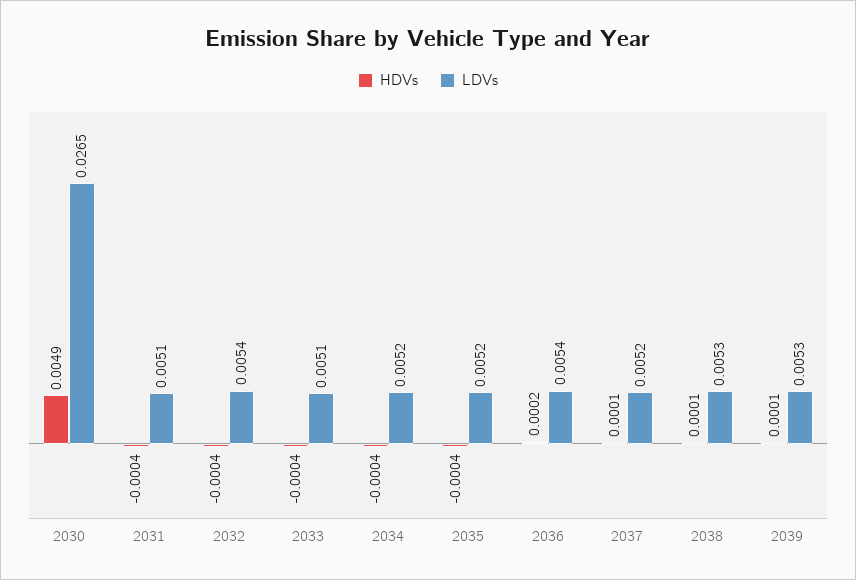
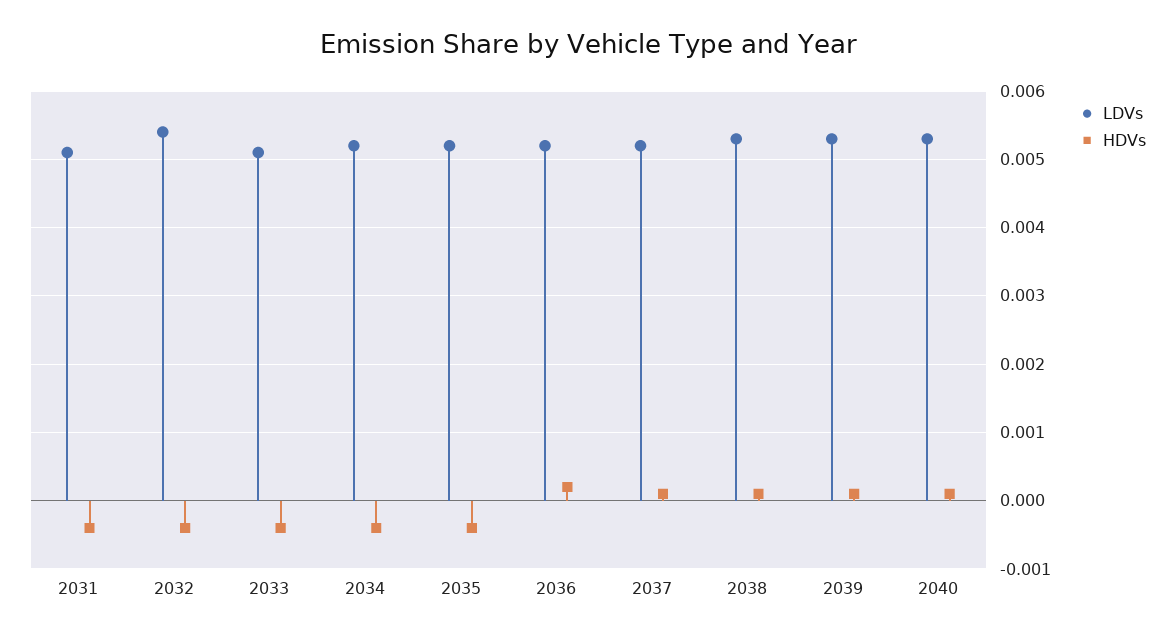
HDVs, 2030: 0.0049 -> none
LDVs, 2030: 0.0265 -> none
LDVs, 2036: 0.0054 -> 0.0052
LDVs, 2040: none -> 0.0053
HDVs, 2040: none -> 0.0001

